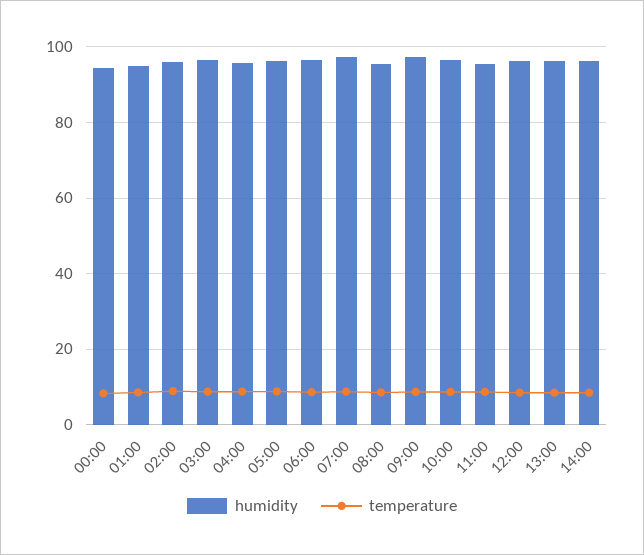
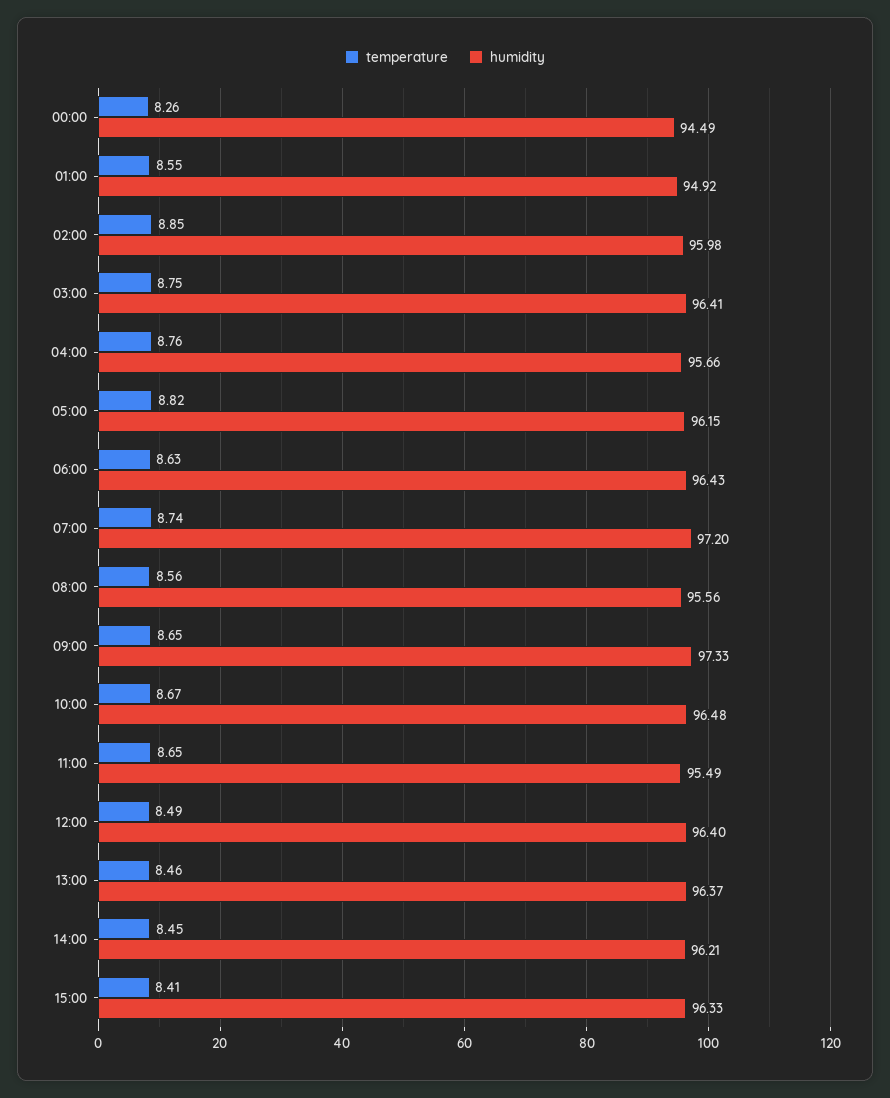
temperature, 15:00: none -> 8.41
humidity, 15:00: none -> 96.33

